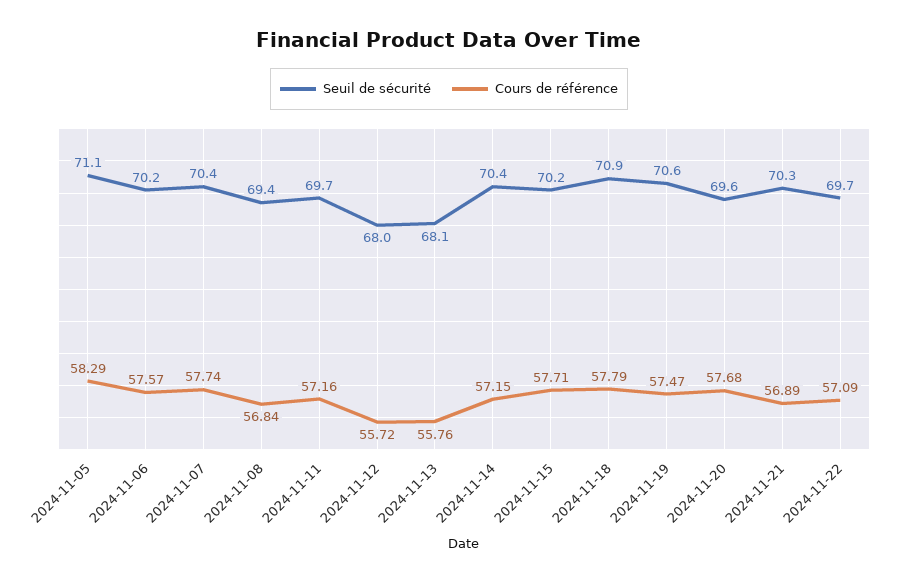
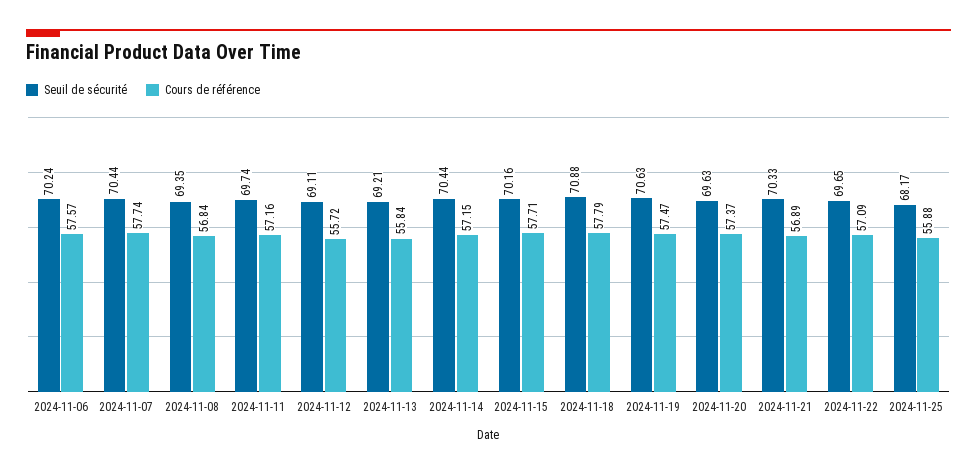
Seuil de sécurité, 2024-11-05: 71.1 -> none
Cours de référence, 2024-11-05: 58.29 -> none
Seuil de sécurité, 2024-11-12: 68 -> 69.11
Seuil de sécurité, 2024-11-13: 68.1 -> 69.21
Cours de référence, 2024-11-13: 55.76 -> 55.84
Cours de référence, 2024-11-20: 57.68 -> 57.37
Seuil de sécurité, 2024-11-25: none -> 68.17
Cours de référence, 2024-11-25: none -> 55.88

